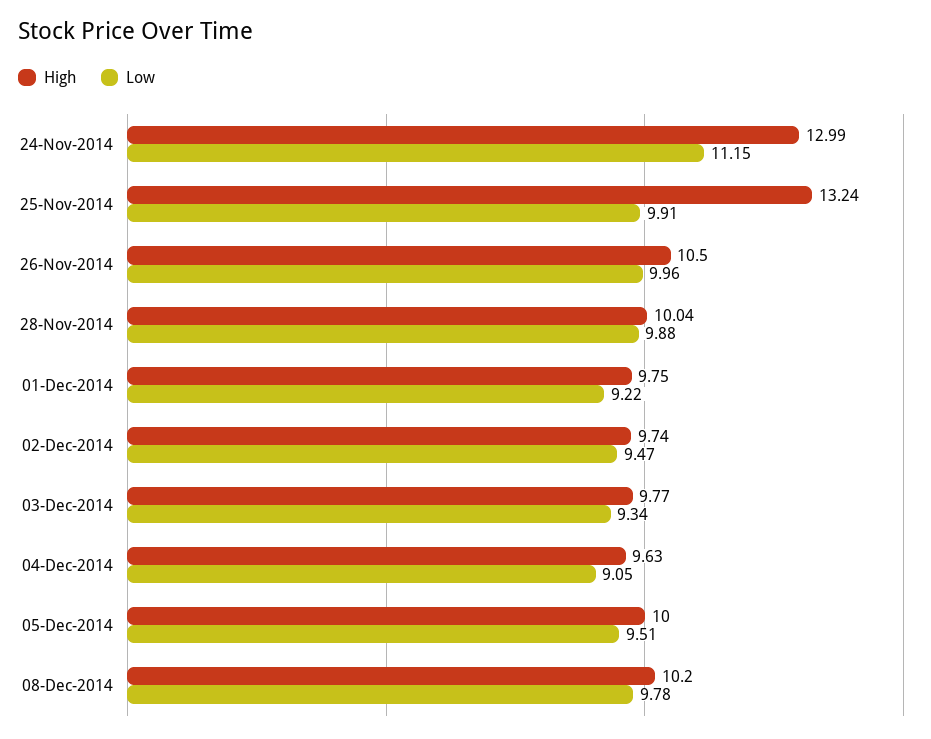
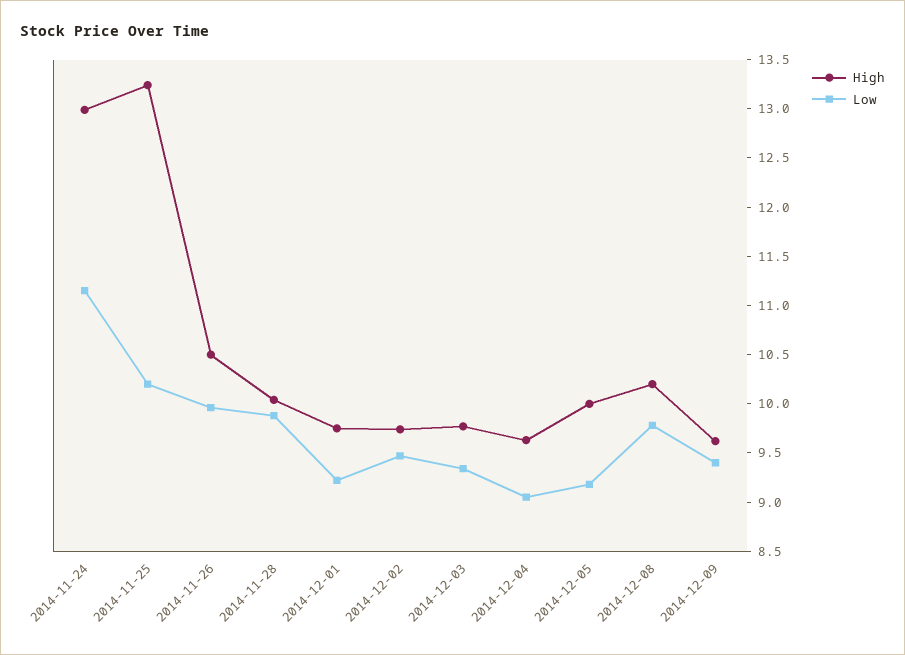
Low, 25-Nov-2014: 9.91 -> 10.2
Low, 05-Dec-2014: 9.51 -> 9.2
High, 2014-12-09: none -> 9.6
Low, 2014-12-09: none -> 9.4

